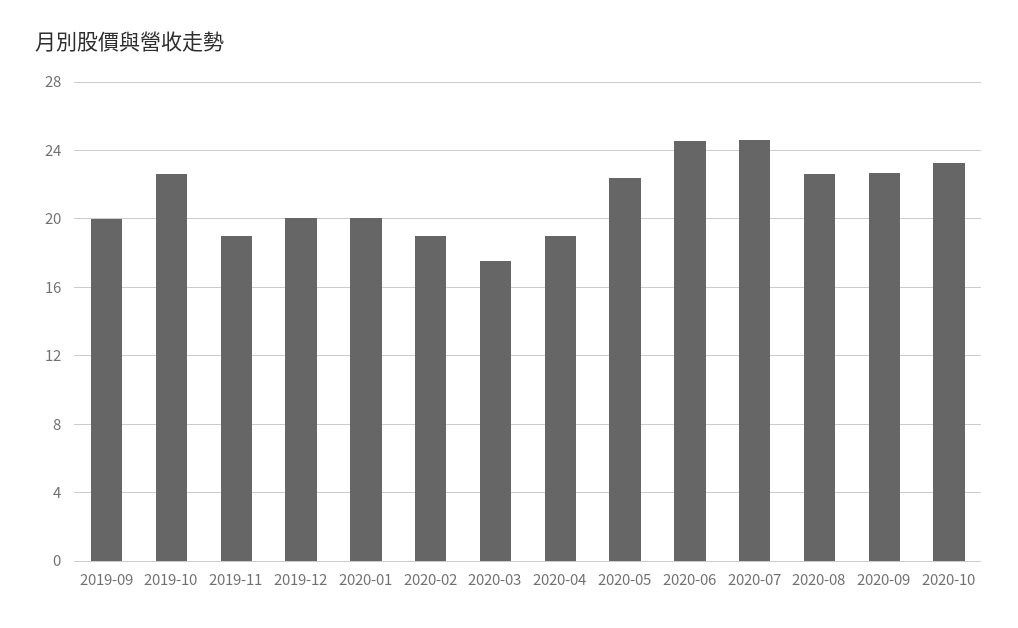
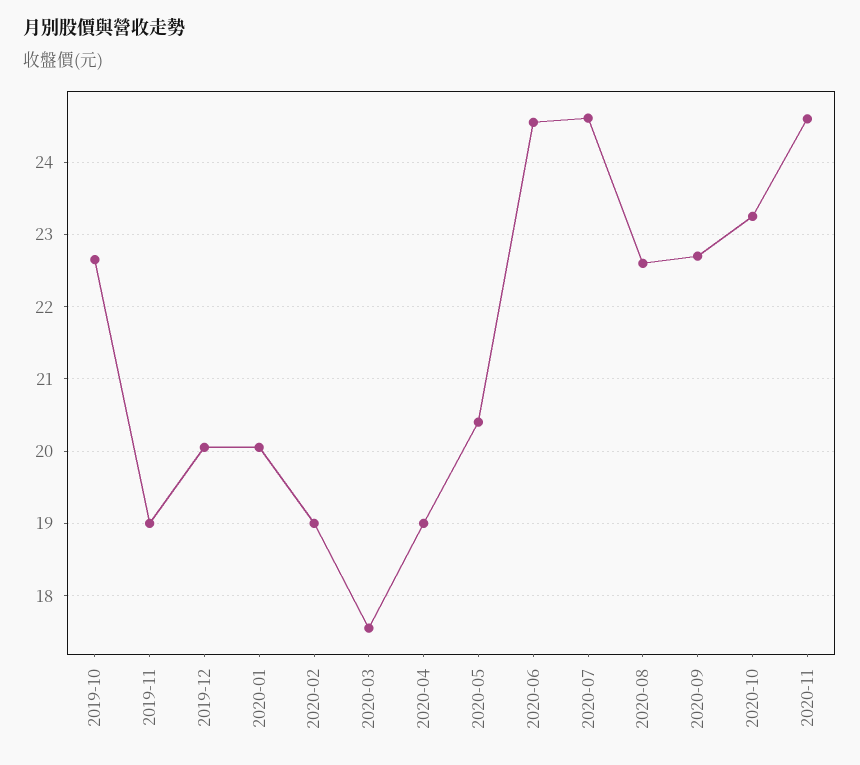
2019-09: 20 -> none
2020-05: 22.5 -> 20.4
2020-11: none -> 24.6

